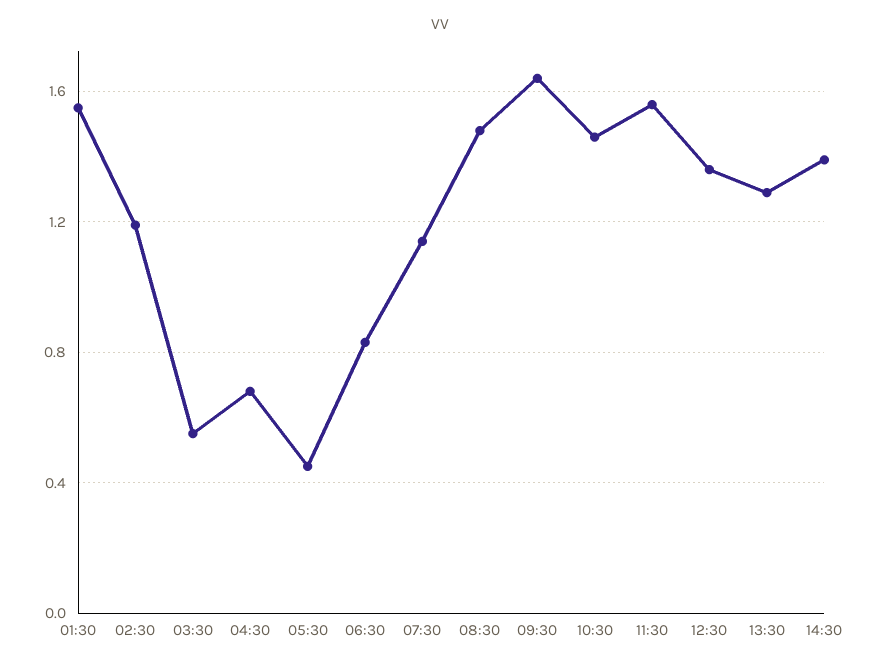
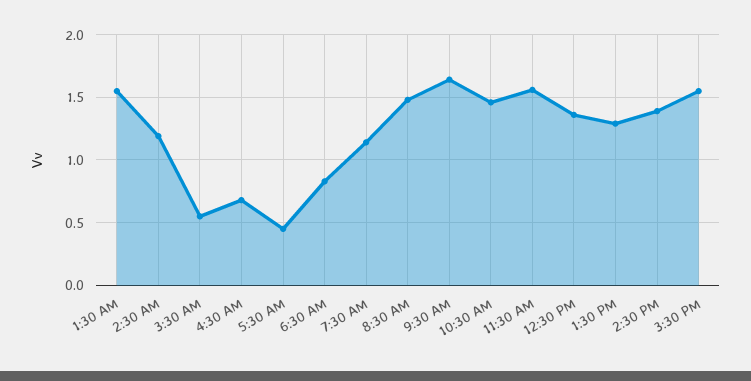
3:30 PM: none -> 1.55

